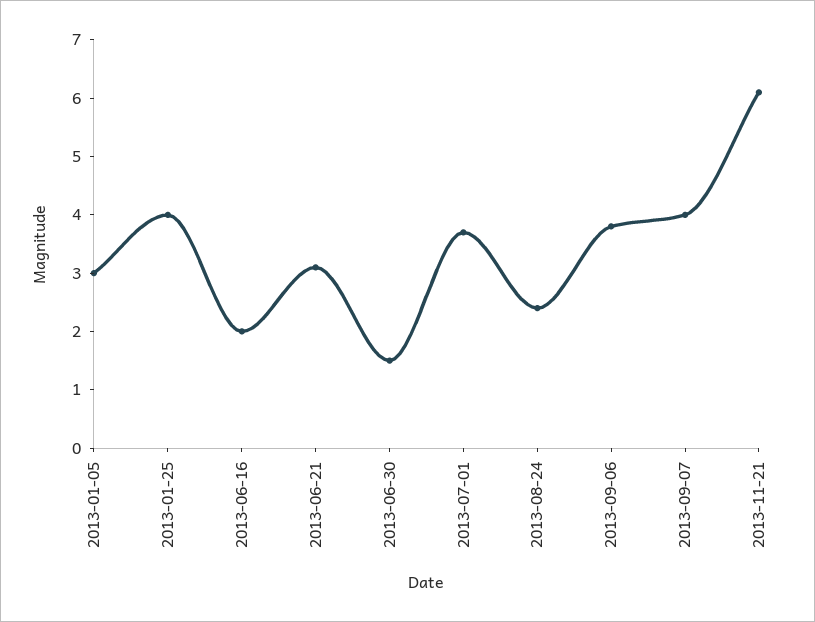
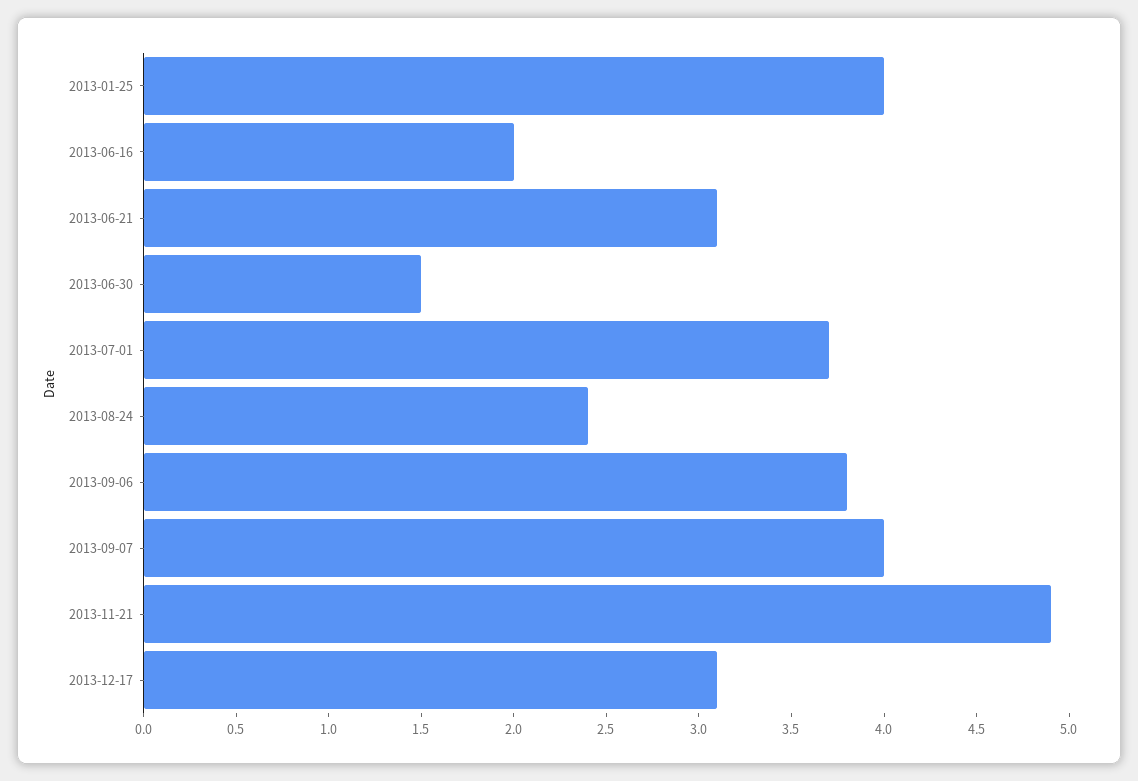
2013-01-05: 3 -> none
2013-11-21: 6 -> 4.9
2013-12-17: none -> 3.1

